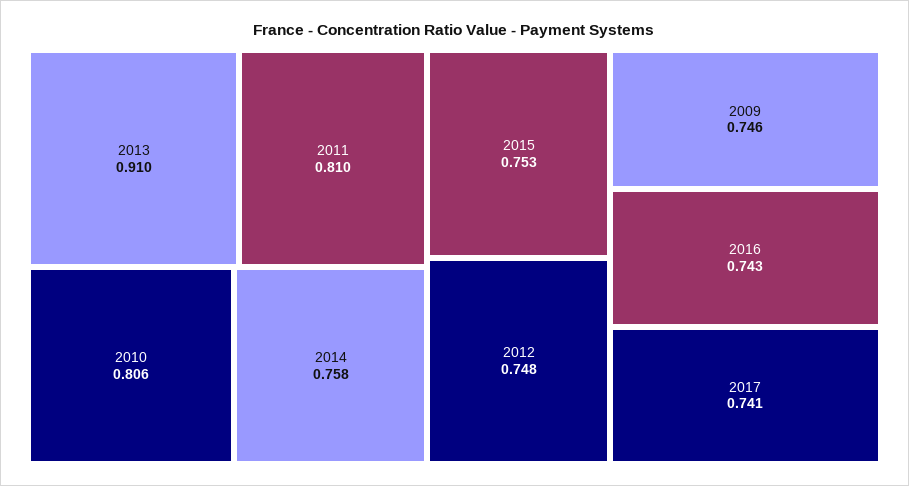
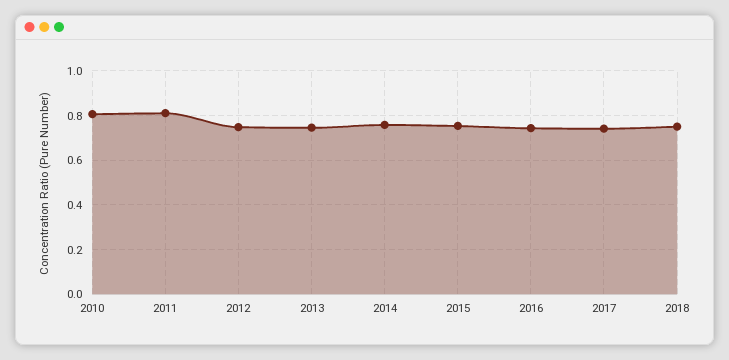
2013: 0.91 -> 0.75
2009: 0.746 -> none
2018: none -> 0.75

